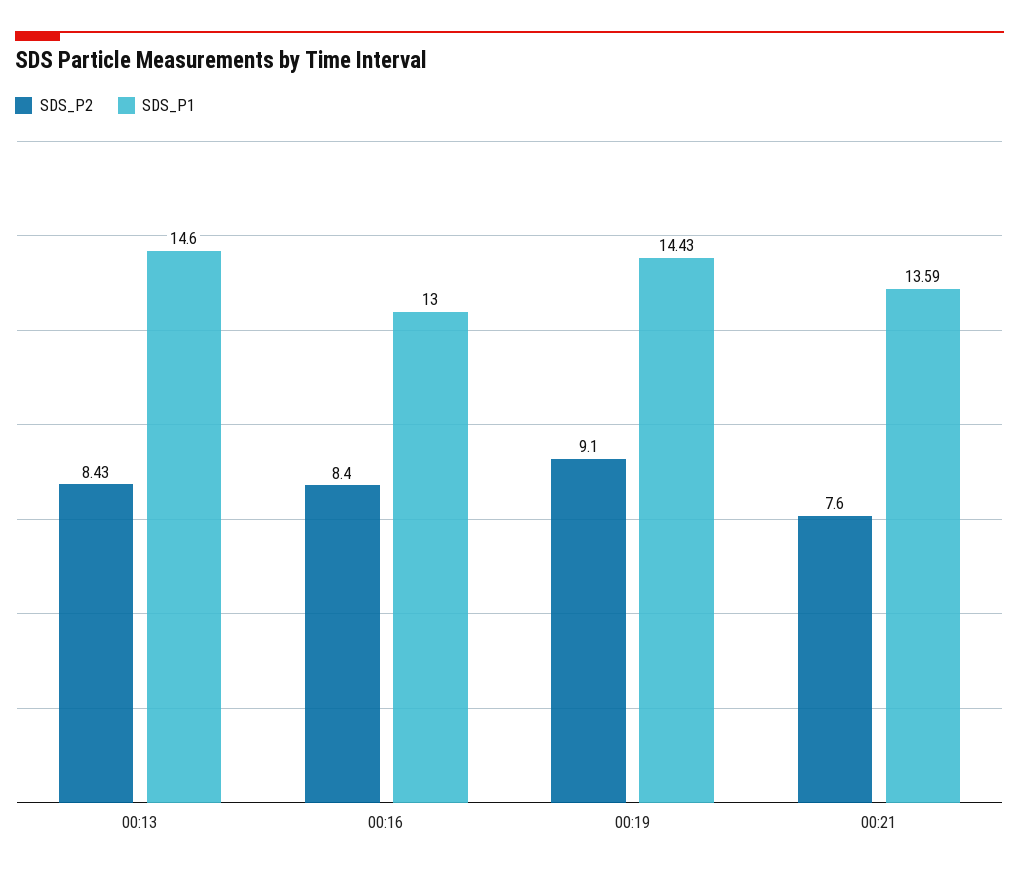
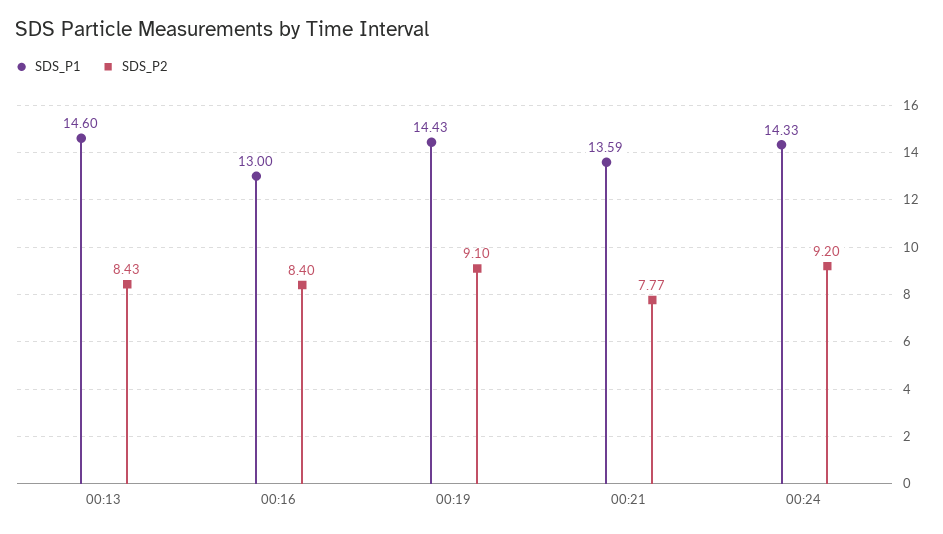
SDS_P2, 00:21: 7.6 -> 7.77
SDS_P1, 00:24: none -> 14.33
SDS_P2, 00:24: none -> 9.2

